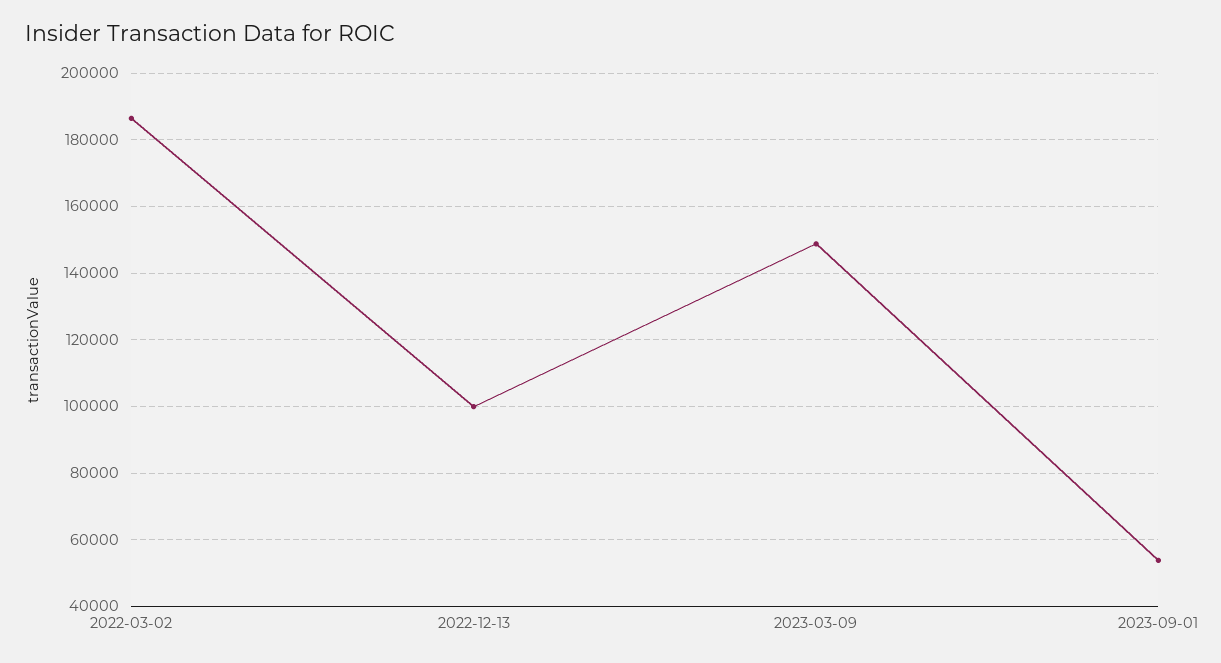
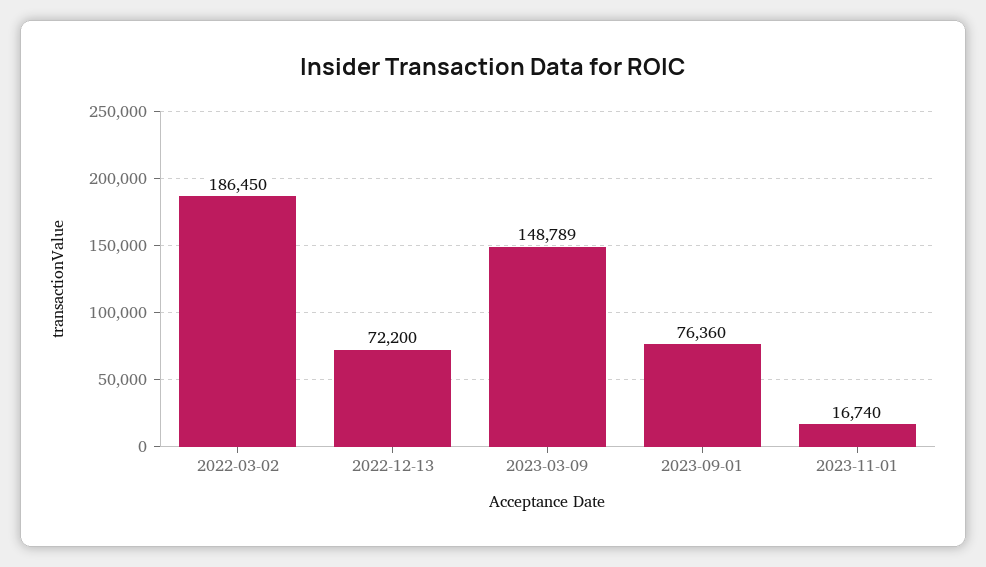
2022-12-13: 100000 -> 72200
2023-09-01: 54000 -> 76360
2023-11-01: none -> 16740

